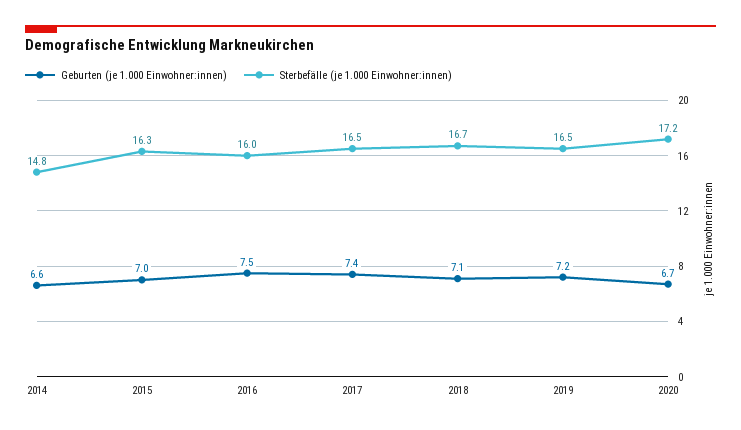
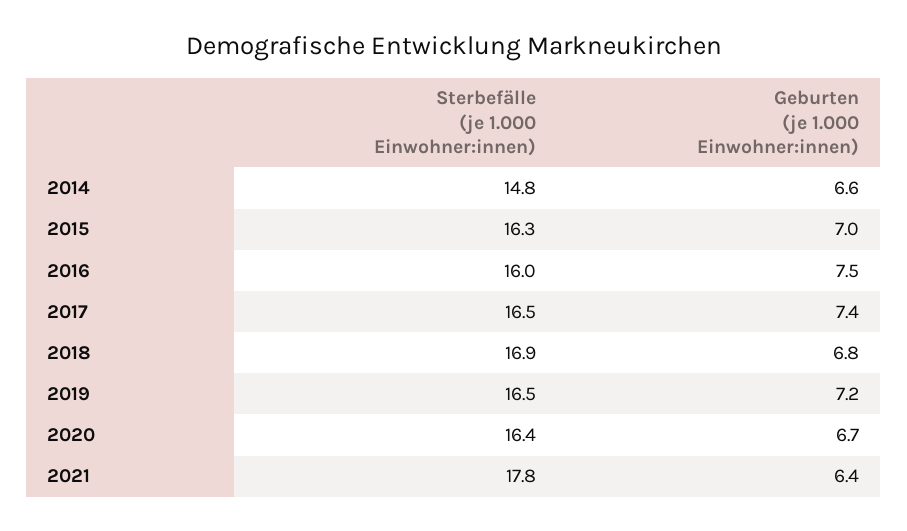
Geburten (je 1.000 Einwohner:innen), 2018: 7.1 -> 6.8
Sterbefälle (je 1.000 Einwohner:innen), 2018: 16.7 -> 16.9
Sterbefälle (je 1.000 Einwohner:innen), 2020: 17.2 -> 16.4
Sterbefälle (je 1.000 Einwohner:innen), 2021: none -> 17.8
Geburten (je 1.000 Einwohner:innen), 2021: none -> 6.4

